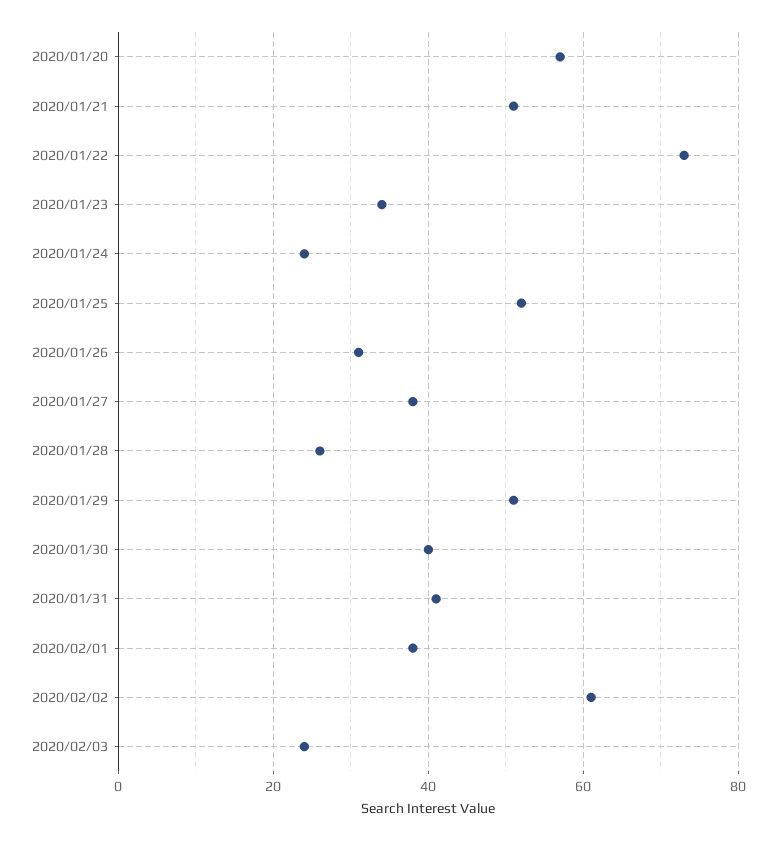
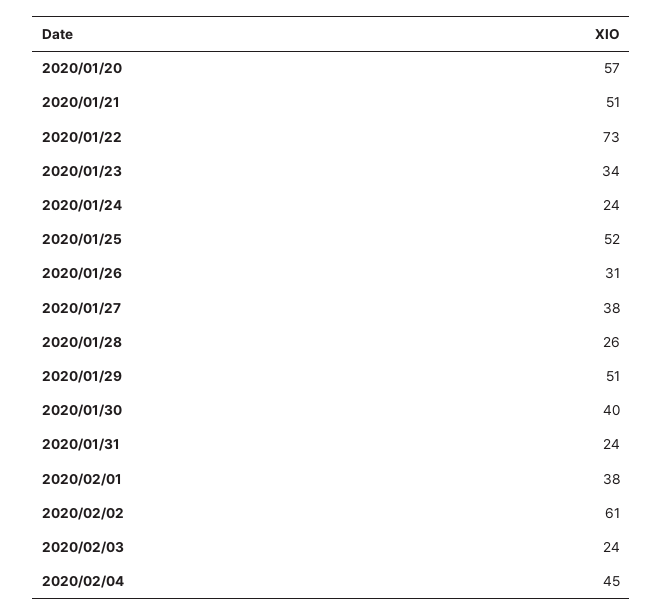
2020/01/31: 40 -> 24
2020/02/04: none -> 45

